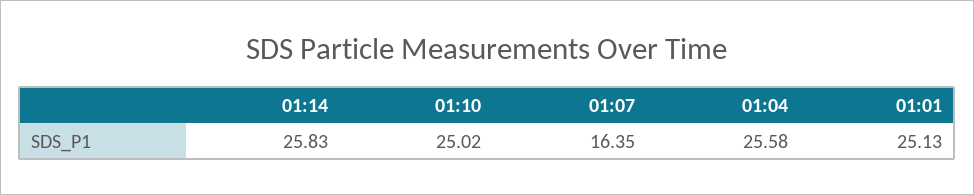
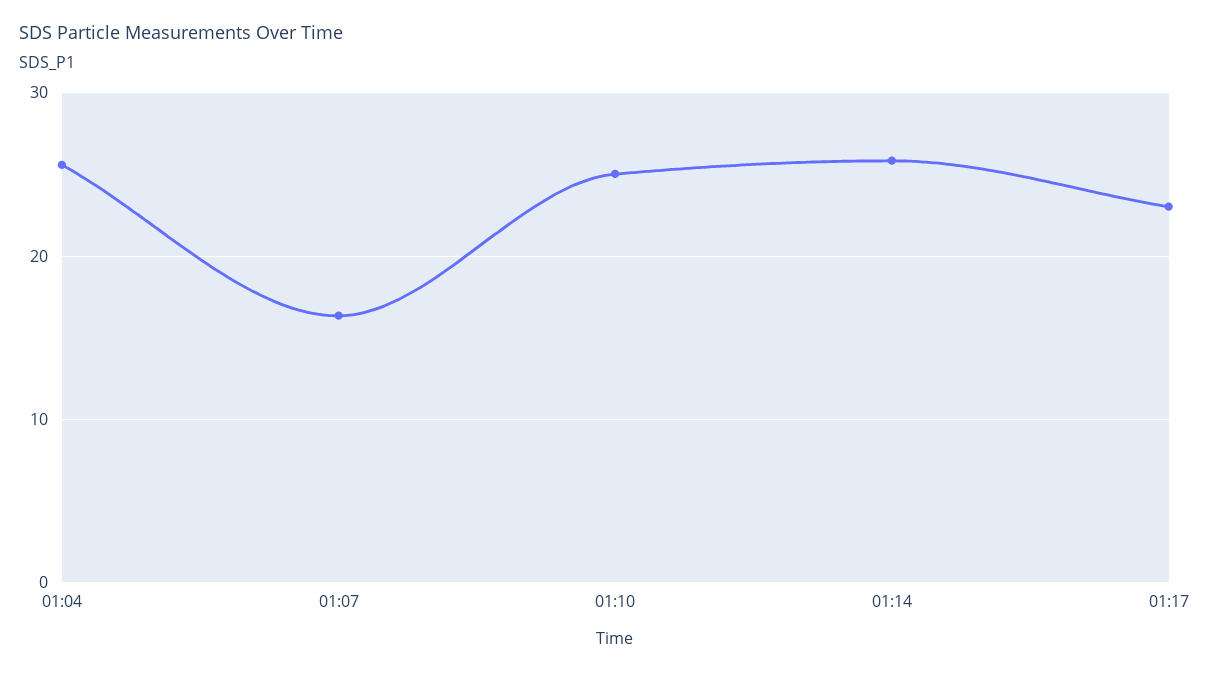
01:01: 25.13 -> none
01:17: none -> 23

